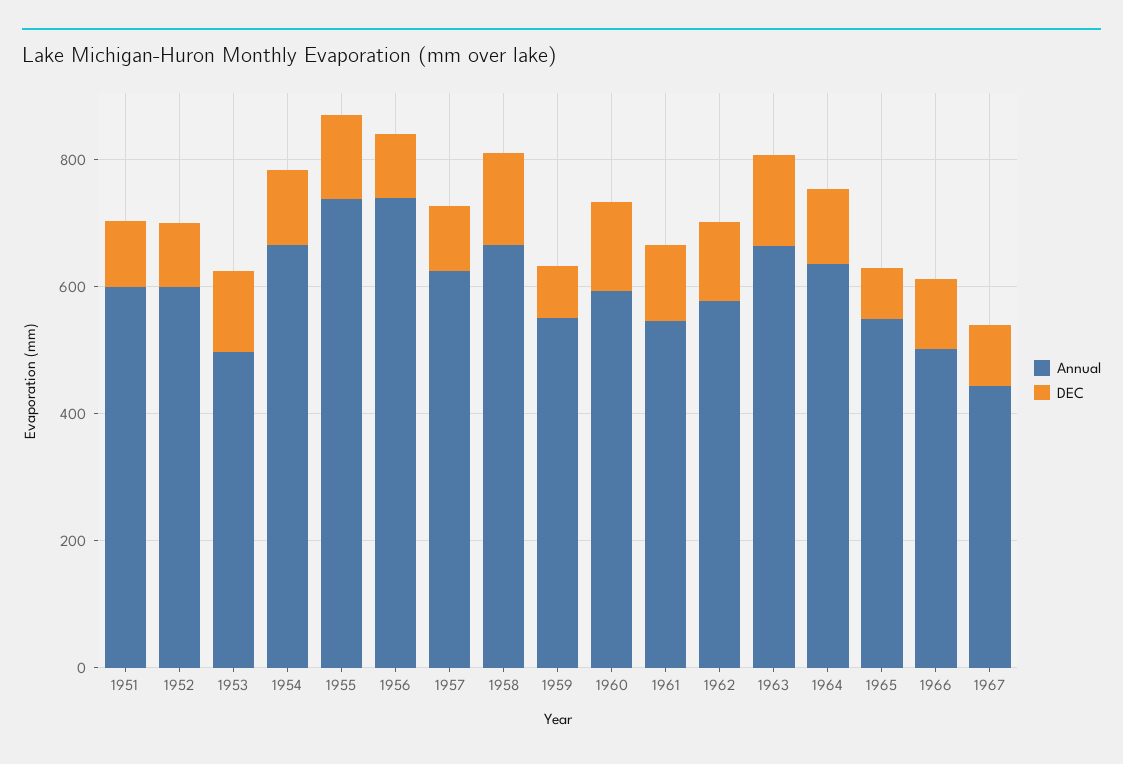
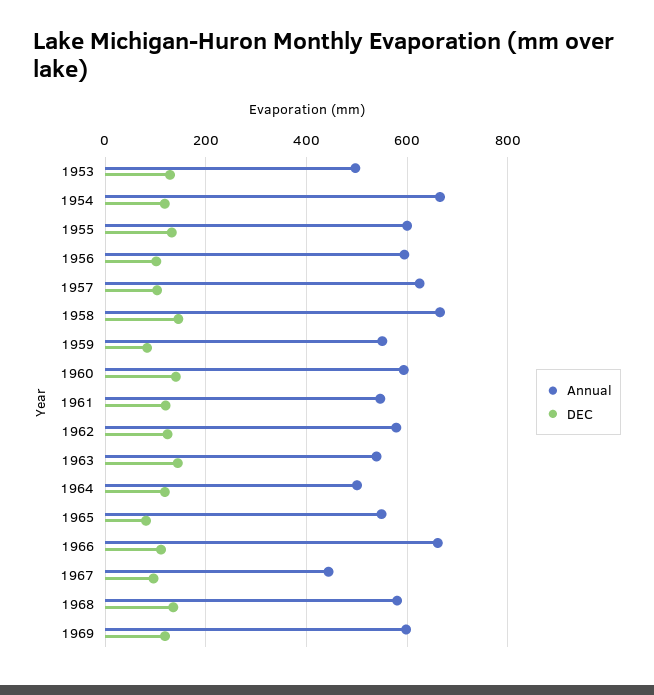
Annual, 1951: 600 -> none
DEC, 1951: 100 -> none
Annual, 1952: 600 -> none
DEC, 1952: 100 -> none
Annual, 1955: 750 -> 600
Annual, 1956: 750 -> 600
Annual, 1963: 650 -> 540
Annual, 1964: 650 -> 500
Annual, 1966: 500 -> 660
Annual, 1968: none -> 580
DEC, 1968: none -> 140
Annual, 1969: none -> 600
DEC, 1969: none -> 120

